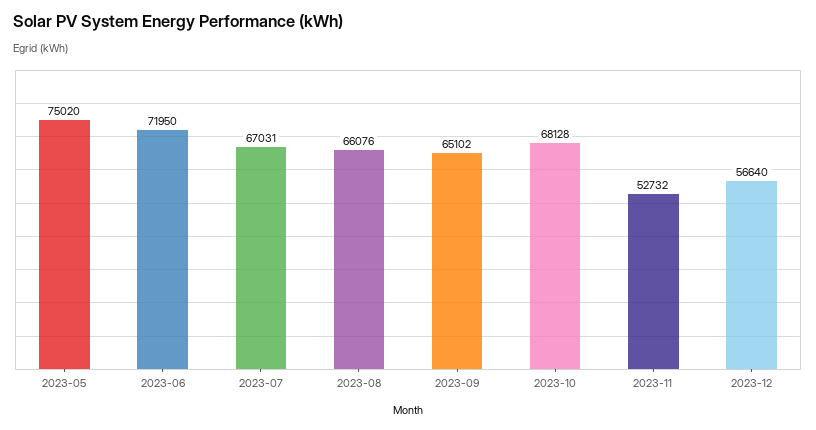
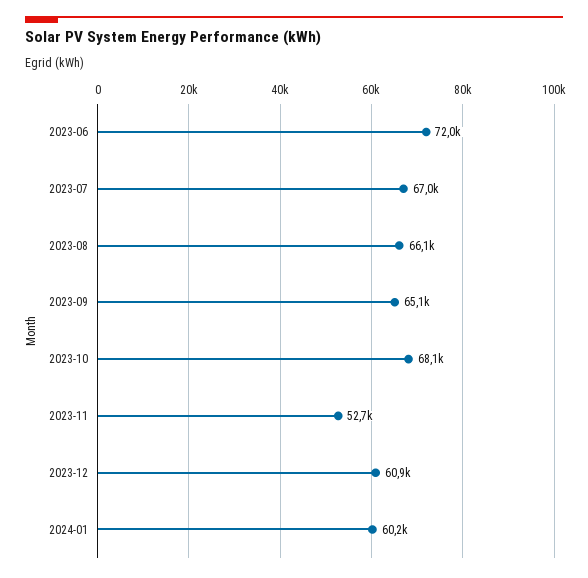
2023-05: 75020 -> none
2023-12: 56640 -> 60900
2024-01: none -> 60200

